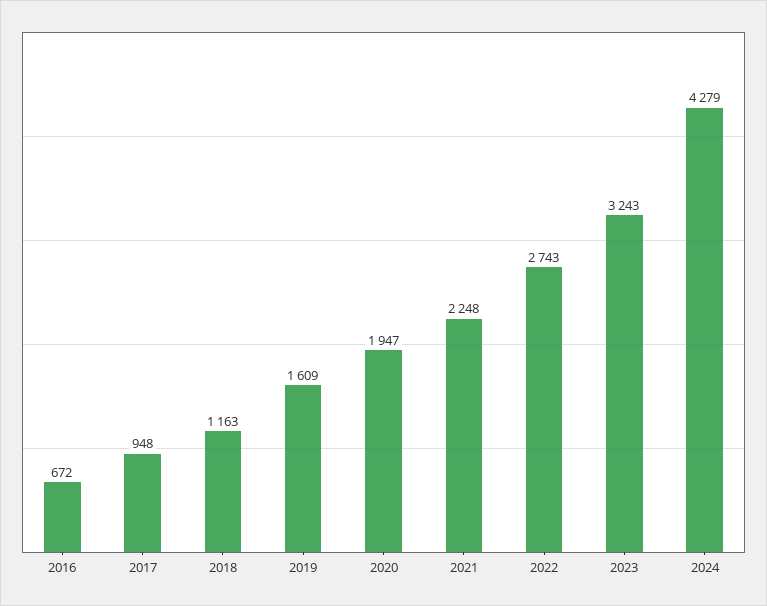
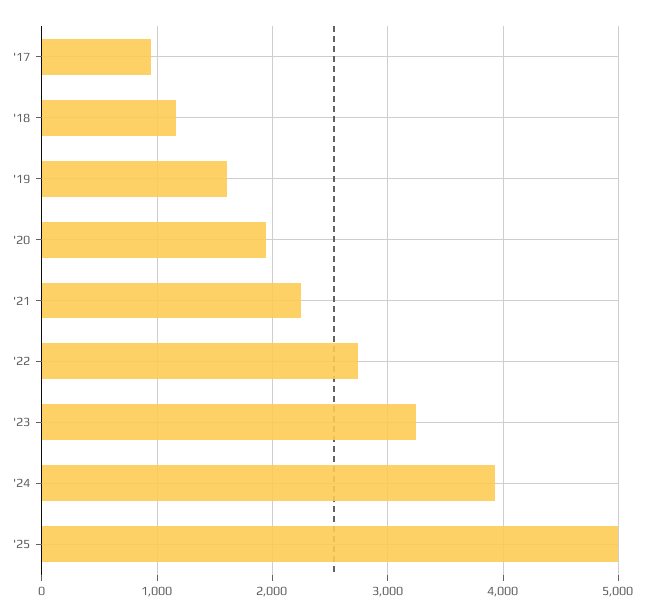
2016: 672 -> none
2024: 4279 -> 3900
'25: none -> 5000

